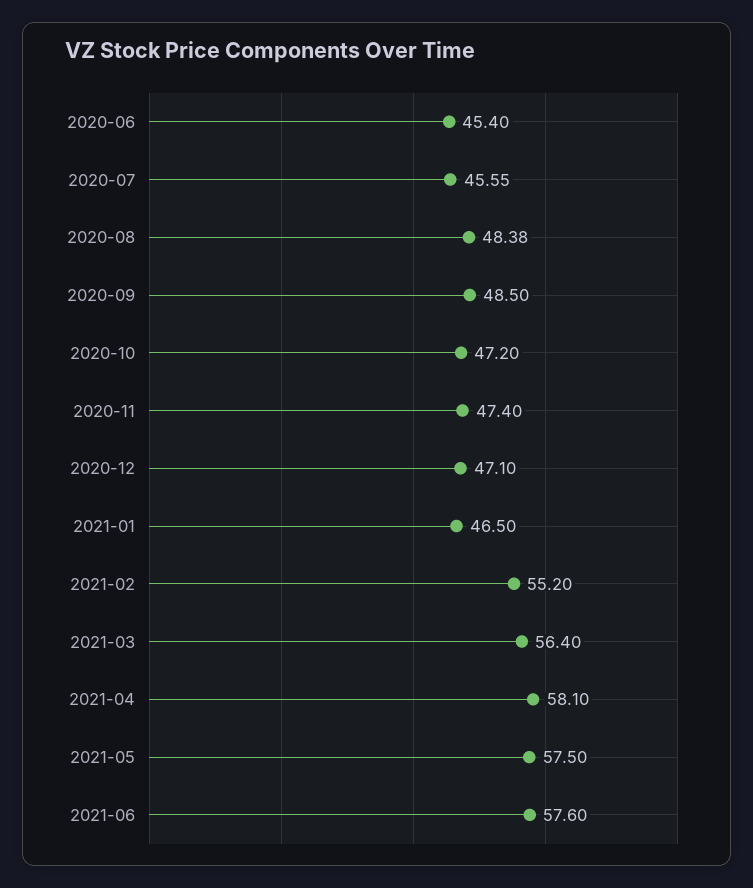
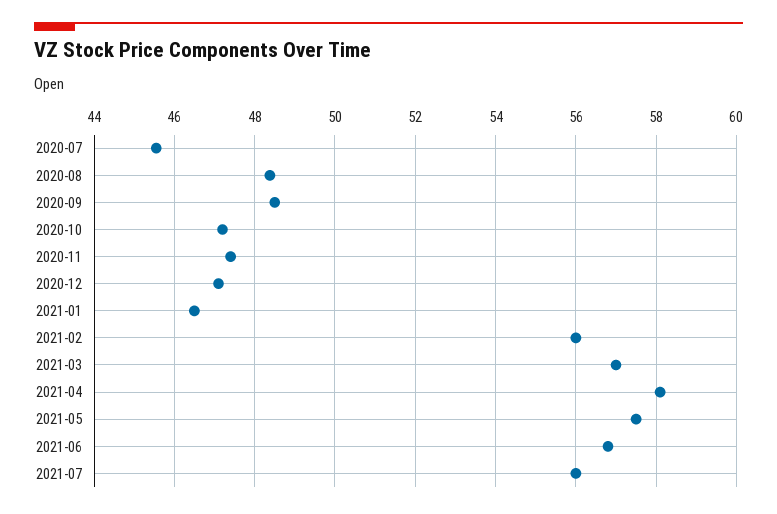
2020-06: 45.4 -> none
2021-02: 55.2 -> 56
2021-03: 56.4 -> 57
2021-06: 57.6 -> 56.8
2021-07: none -> 56

